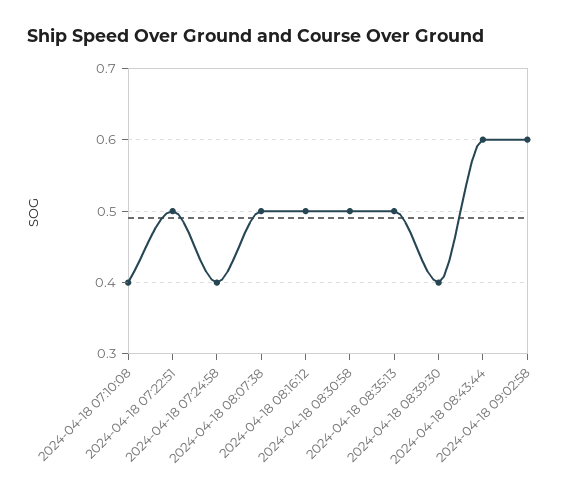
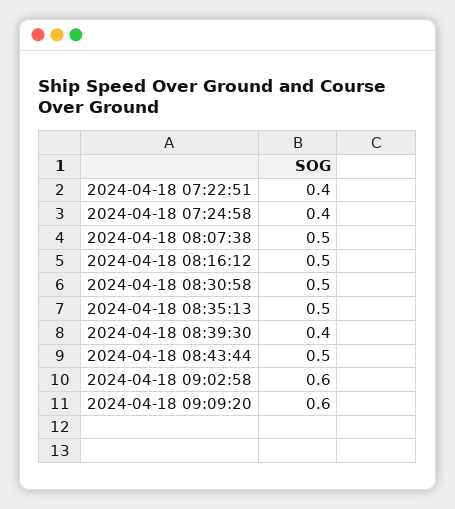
2024-04-18 07:10:08: 0.4 -> none
2024-04-18 07:22:51: 0.5 -> 0.4
2024-04-18 08:43:44: 0.6 -> 0.5
2024-04-18 09:09:20: none -> 0.6

